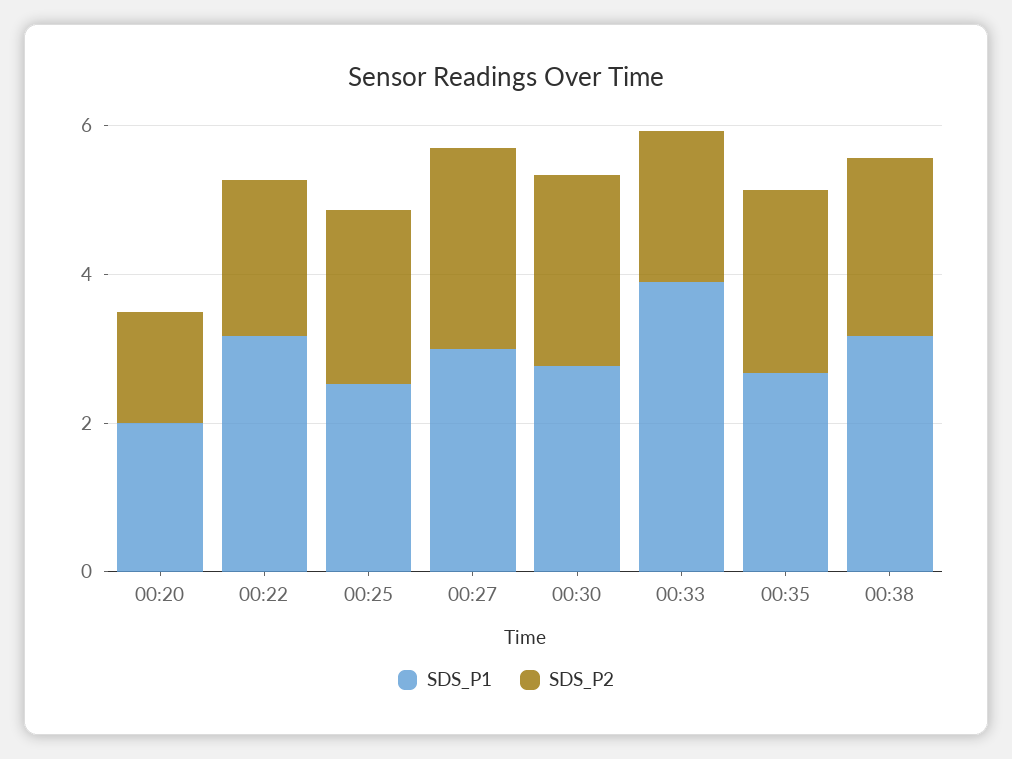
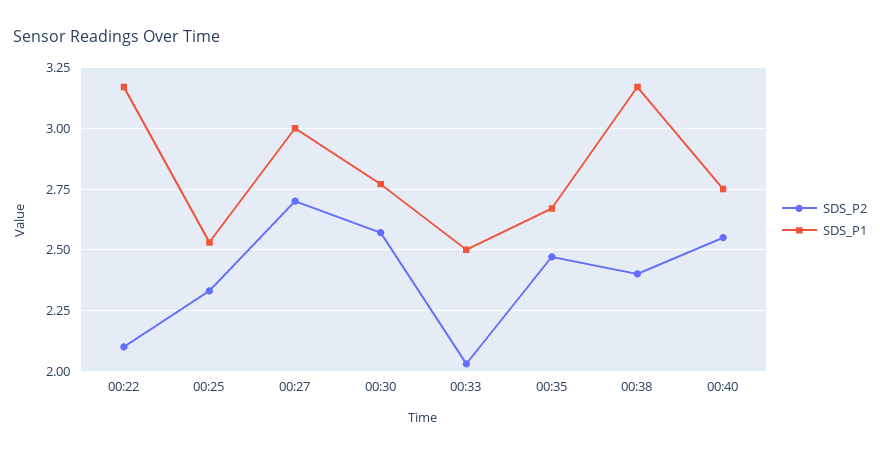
SDS_P1, 00:20: 2 -> none
SDS_P2, 00:20: 1.5 -> none
SDS_P1, 00:33: 4 -> 2.5
SDS_P2, 00:40: none -> 2.55
SDS_P1, 00:40: none -> 2.75

